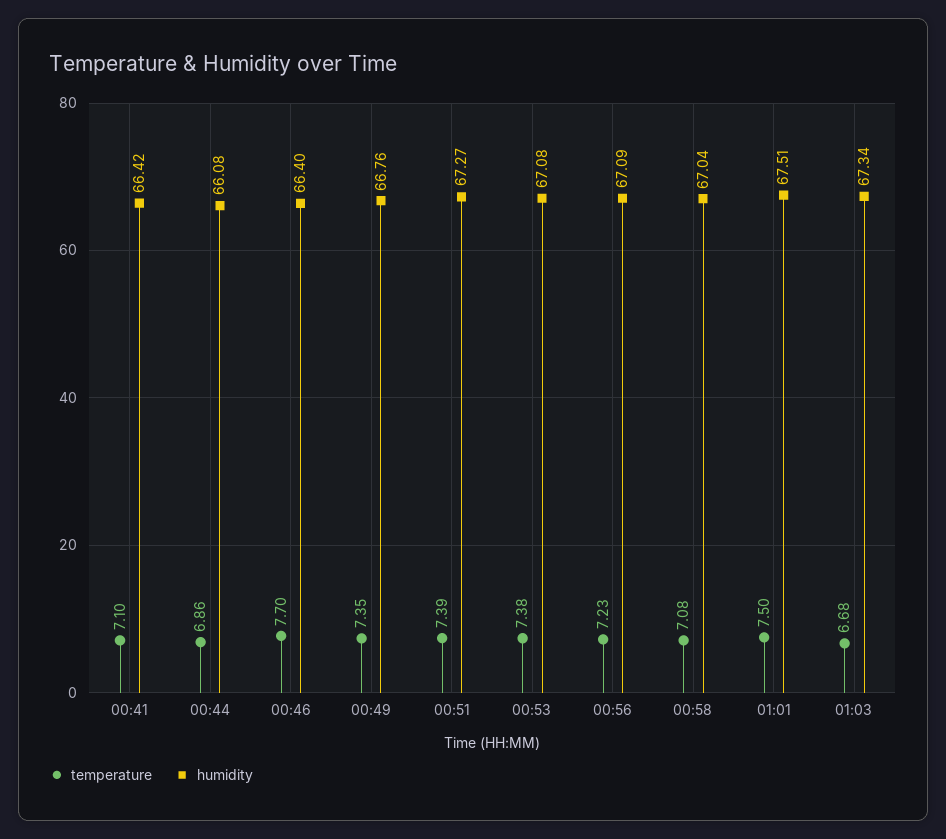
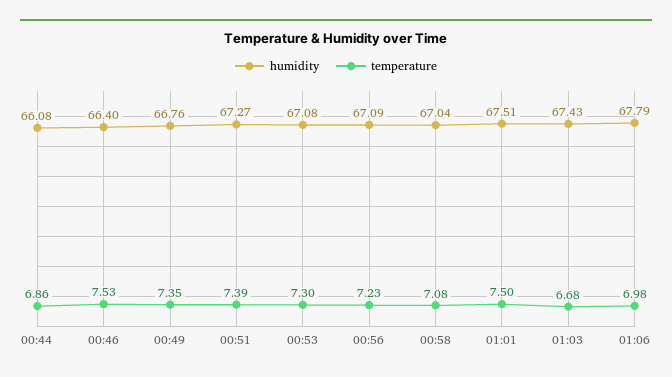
temperature, 00:41: 7.1 -> none
humidity, 00:41: 66.42 -> none
temperature, 00:46: 7.7 -> 7.53
temperature, 00:53: 7.38 -> 7.3
humidity, 01:03: 67.34 -> 67.43
humidity, 01:06: none -> 67.79
temperature, 01:06: none -> 6.98

